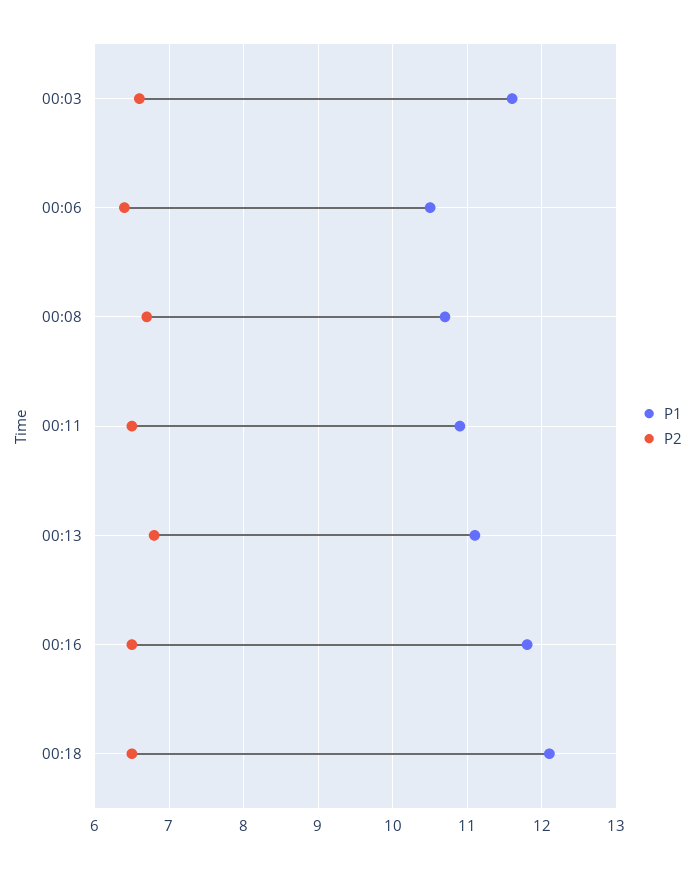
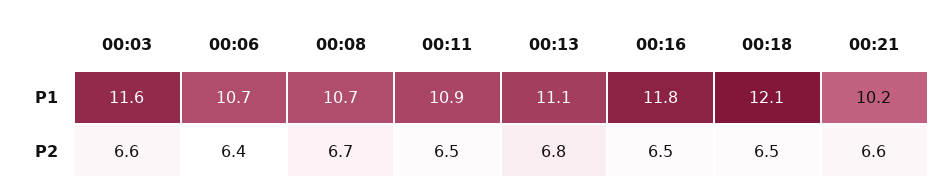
P1, 00:06: 10.5 -> 10.7
P1, 00:21: none -> 10.2
P2, 00:21: none -> 6.6

